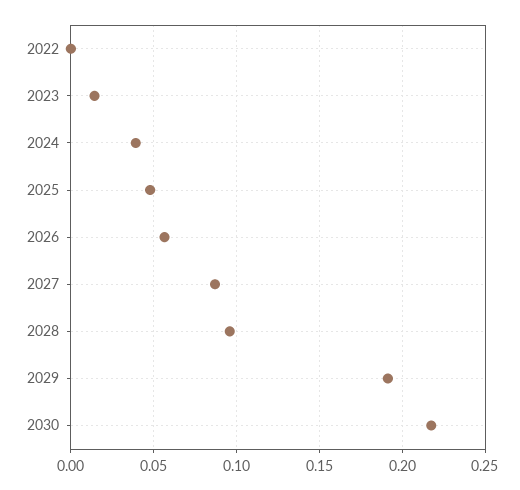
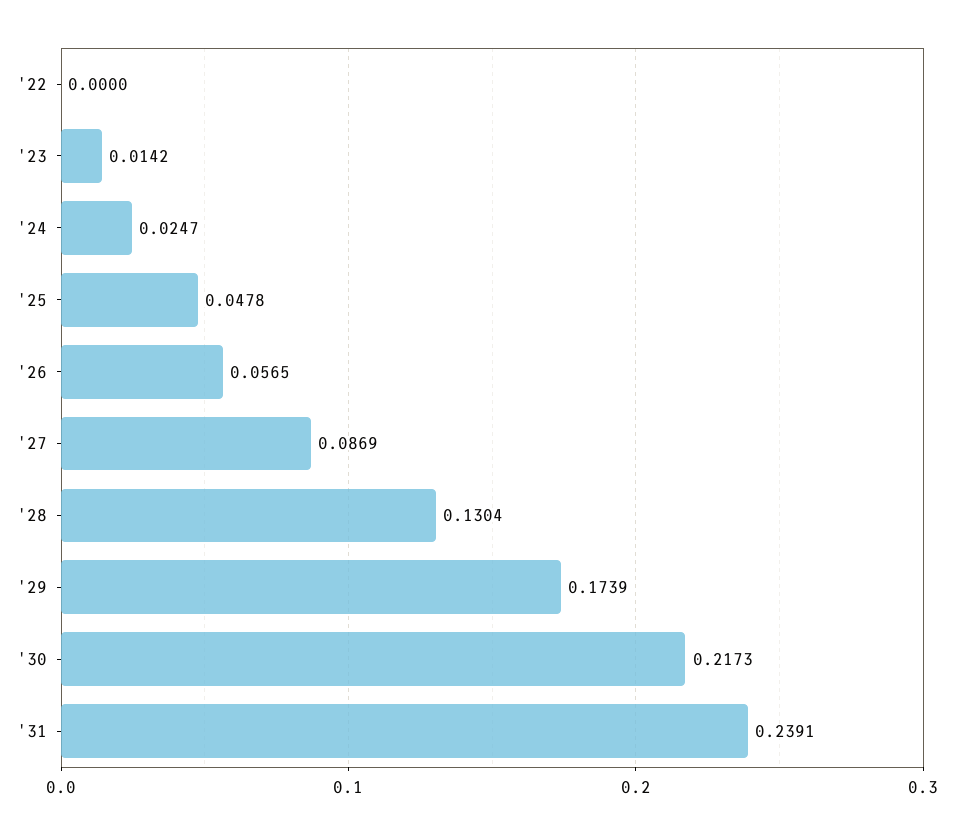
2024: 0.04 -> 0.0247
2028: 0.095 -> 0.1304
2029: 0.19 -> 0.1739
'31: none -> 0.2391

